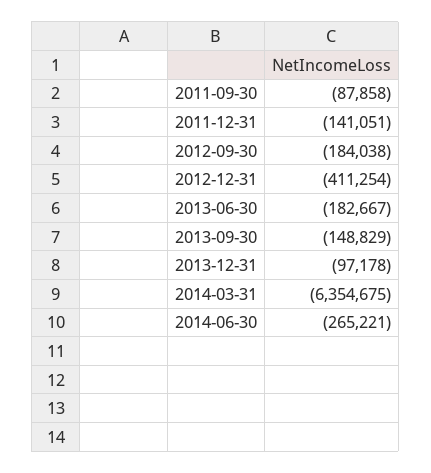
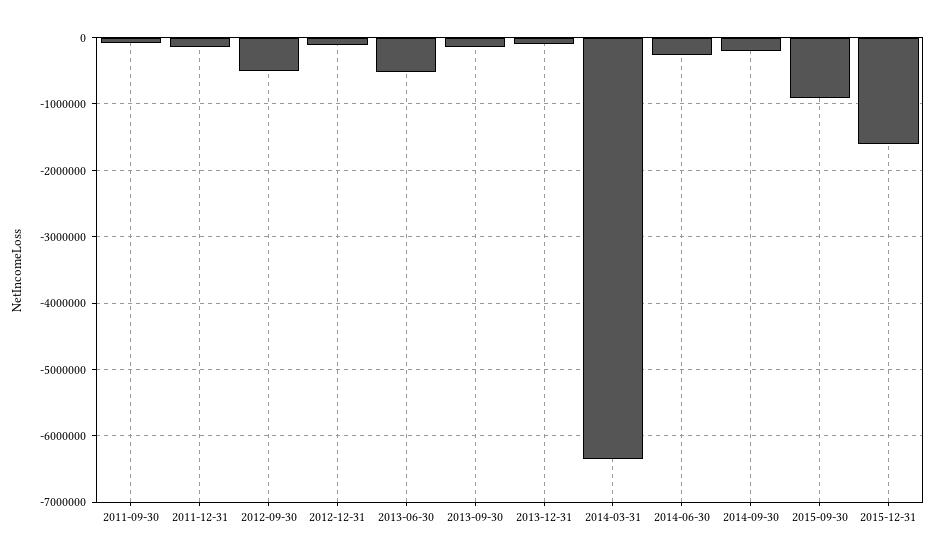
2012-09-30: -184038 -> -500000
2012-12-31: -411254 -> -100000
2013-06-30: -182667 -> -500000
2014-09-30: none -> -200000
2015-09-30: none -> -900000
2015-12-31: none -> -1600000

